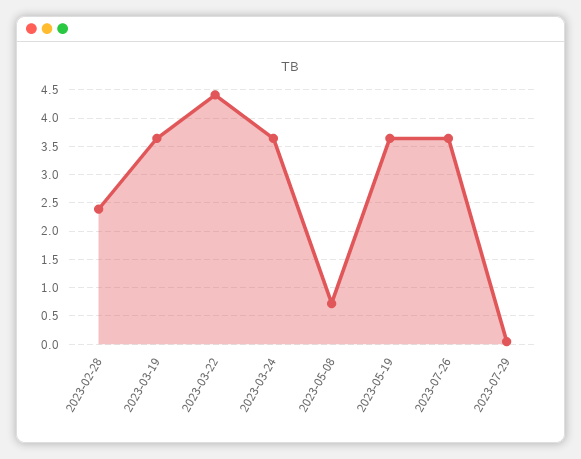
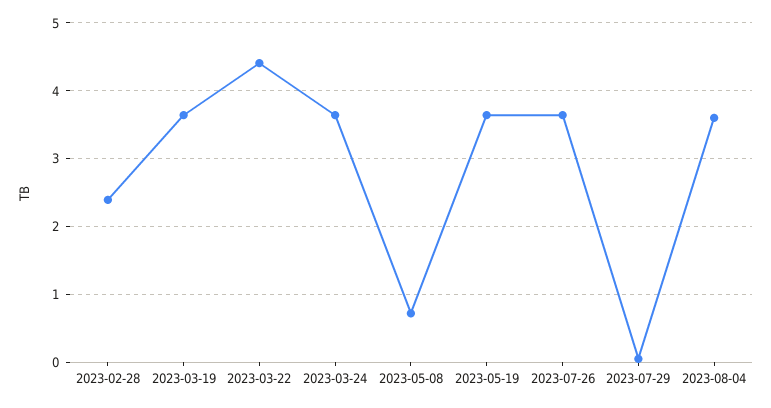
2023-08-04: none -> 3.6

